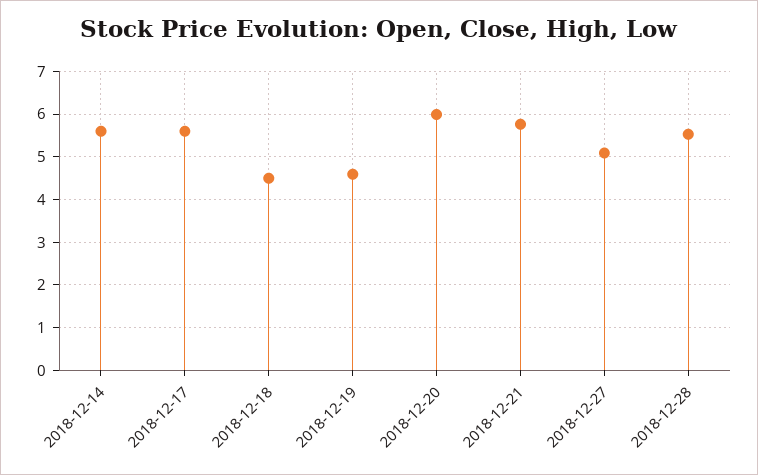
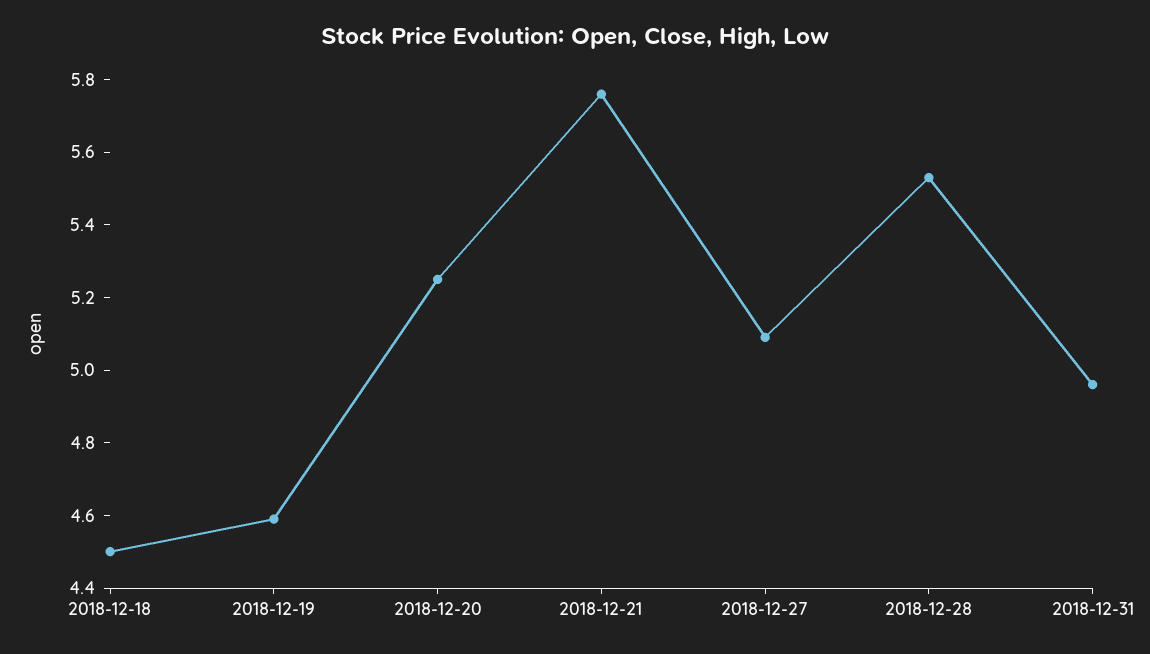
2018-12-14: 5.6 -> none
2018-12-17: 5.6 -> none
2018-12-20: 6 -> 5.25
2018-12-31: none -> 4.95

